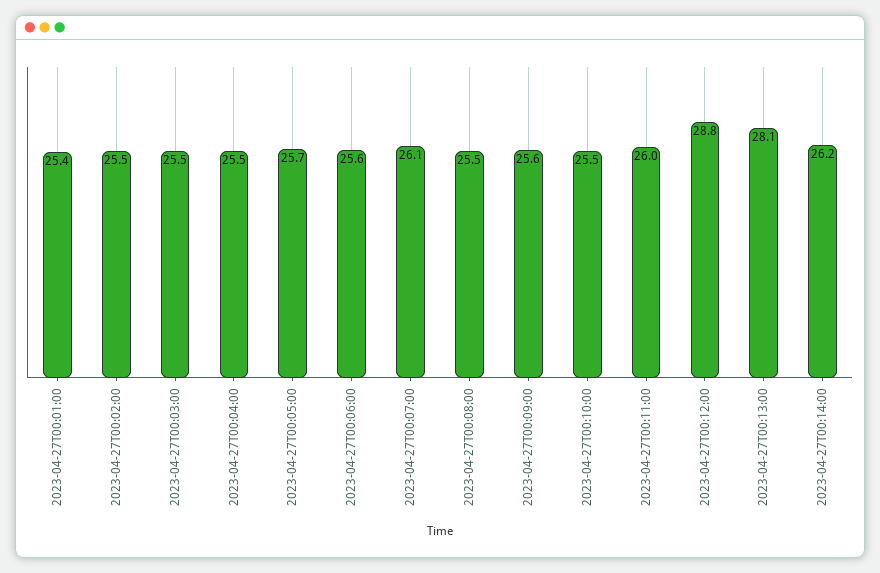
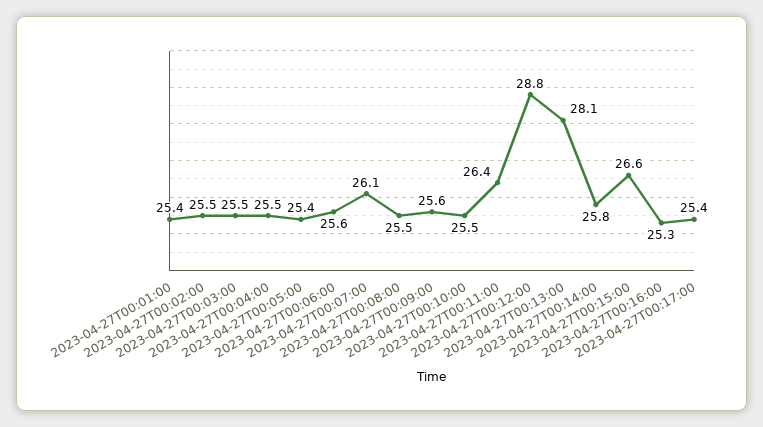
2023-04-27T00:05:00: 25.7 -> 25.4
2023-04-27T00:11:00: 26 -> 26.4
2023-04-27T00:14:00: 26.2 -> 25.8
2023-04-27T00:15:00: none -> 26.6
2023-04-27T00:16:00: none -> 25.3
2023-04-27T00:17:00: none -> 25.4

